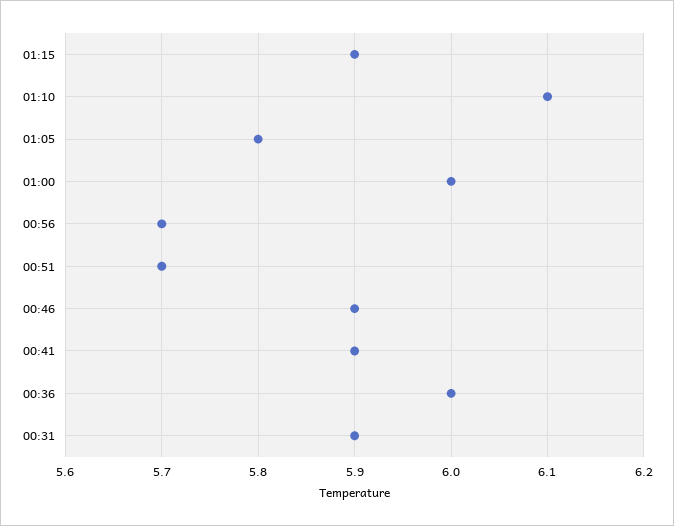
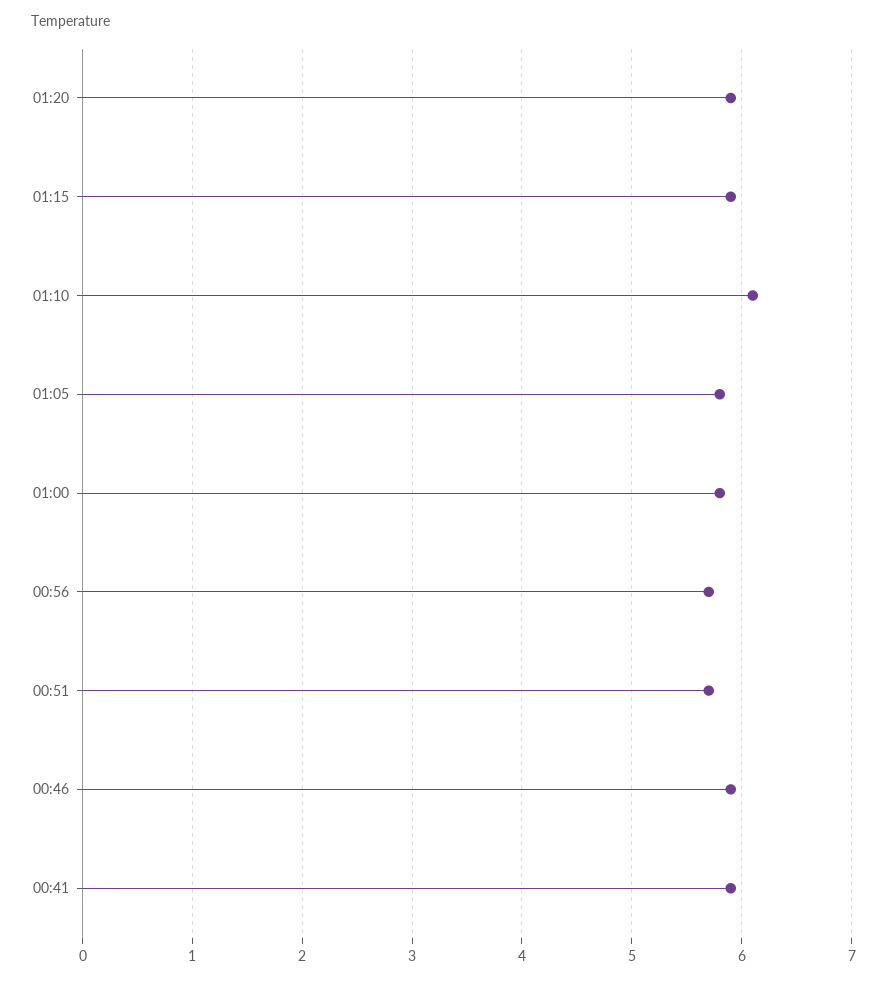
01:00: 6 -> 5.8
00:36: 6 -> none
00:31: 5.9 -> none
01:20: none -> 5.9

